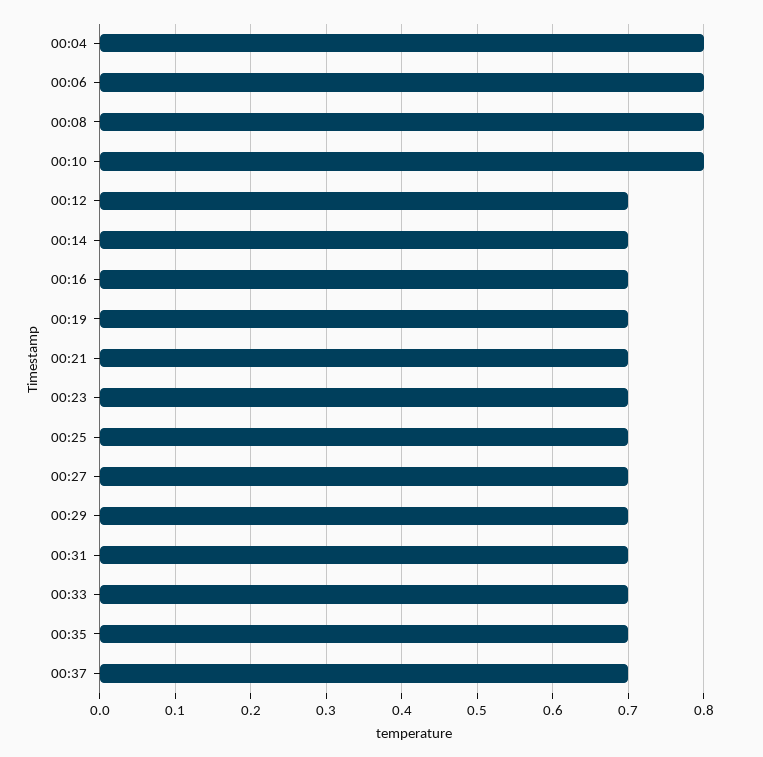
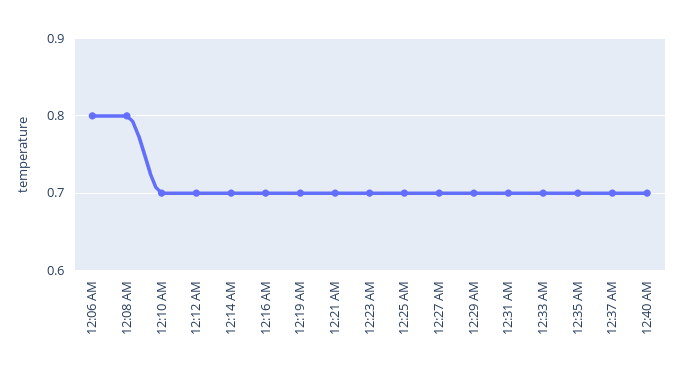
00:04: 0.8 -> none
00:10: 0.8 -> 0.7
12:40 AM: none -> 0.7

